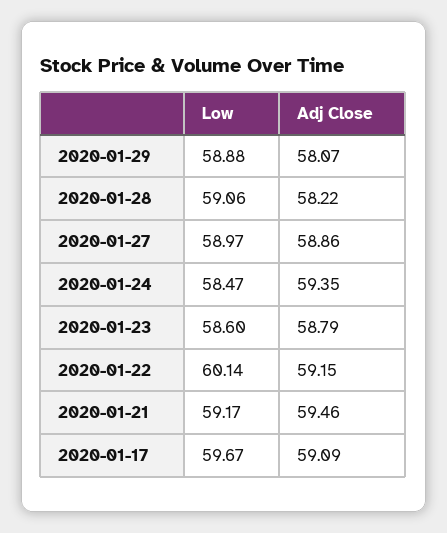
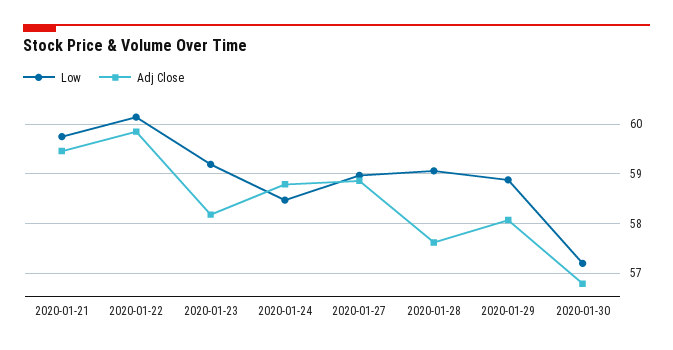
Adj Close, 2020-01-28: 58.22 -> 57.6
Adj Close, 2020-01-24: 59.35 -> 58.8
Low, 2020-01-23: 58.6 -> 59.2
Adj Close, 2020-01-23: 58.79 -> 58.2
Adj Close, 2020-01-22: 59.15 -> 59.8
Low, 2020-01-21: 59.17 -> 59.8
Low, 2020-01-17: 59.67 -> none
Adj Close, 2020-01-17: 59.09 -> none
Low, 2020-01-30: none -> 57.2
Adj Close, 2020-01-30: none -> 56.8

